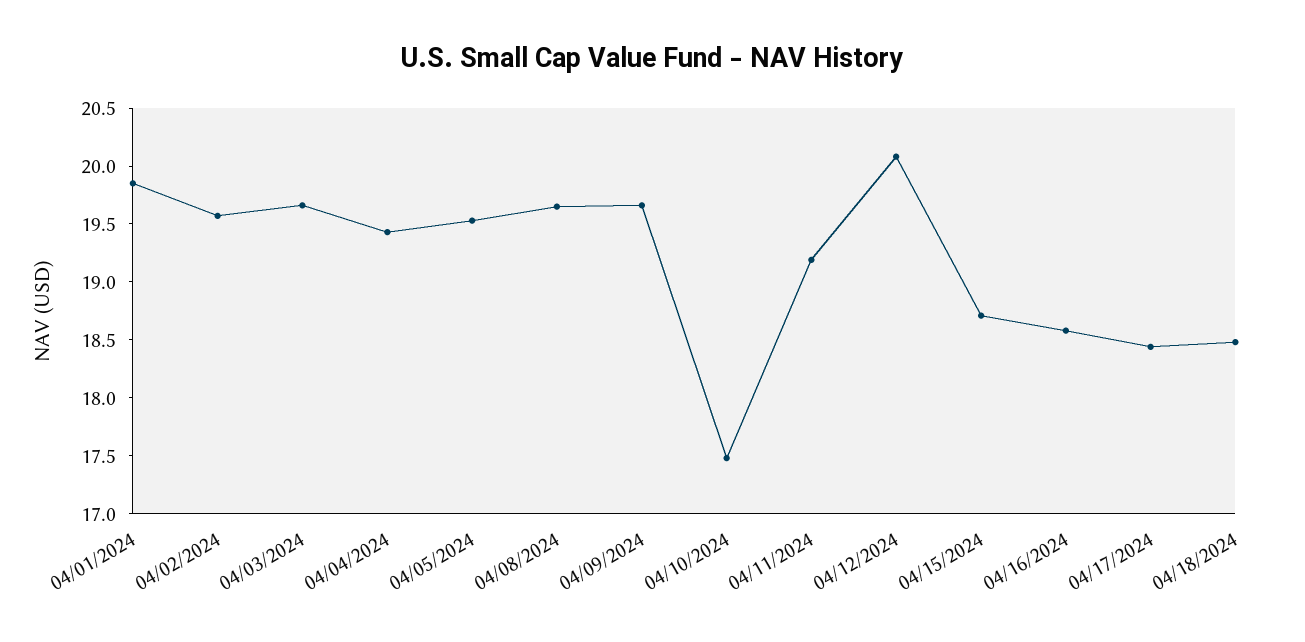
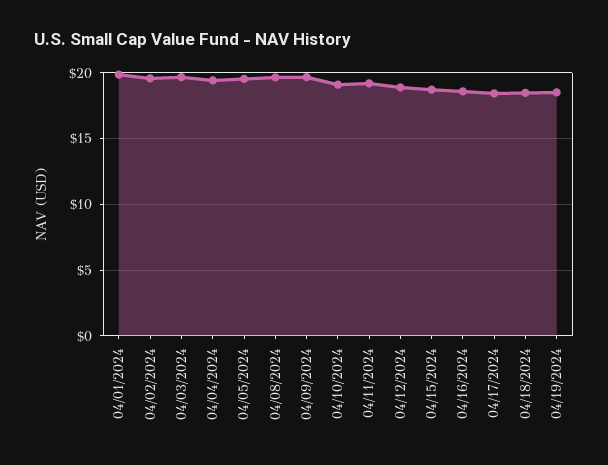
04/10/2024: 17.5 -> 19
04/12/2024: 20.1 -> 19
04/19/2024: none -> 18.5

